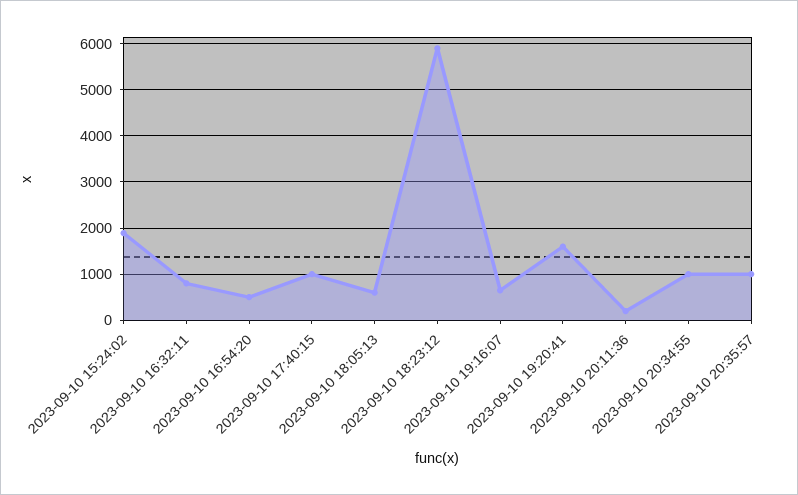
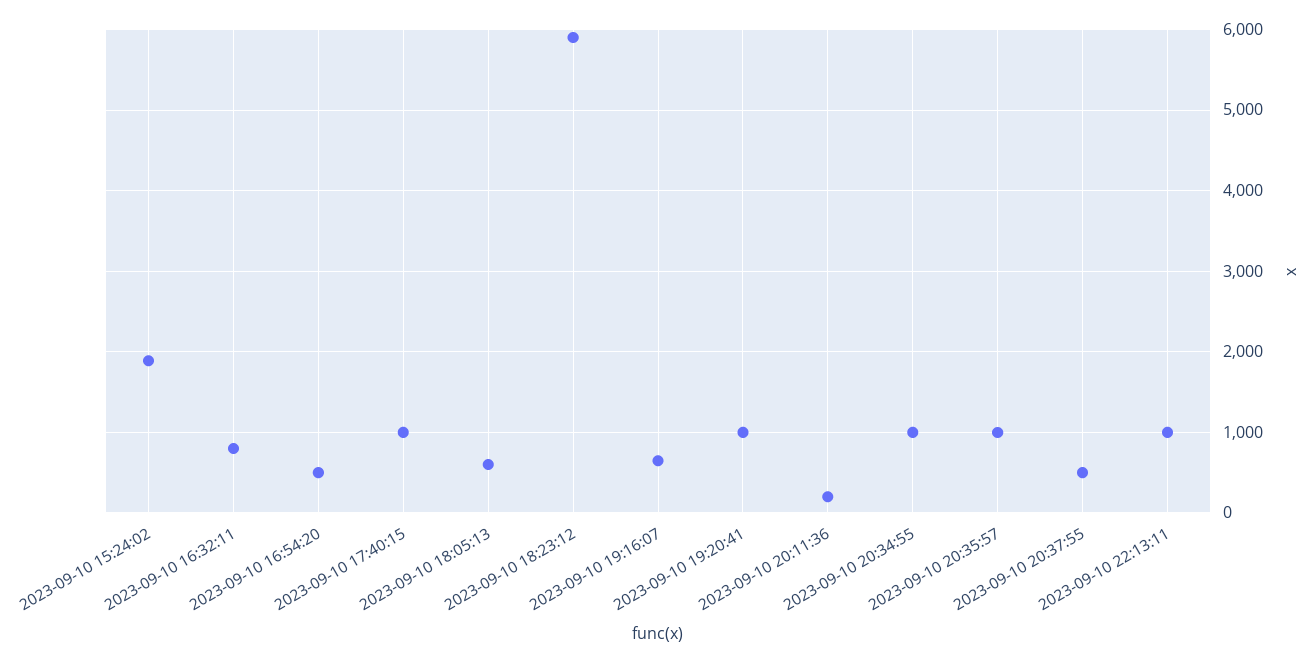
2023-09-10 19:20:41: 1600 -> 1000
2023-09-10 20:37:55: none -> 500
2023-09-10 22:13:11: none -> 1000

